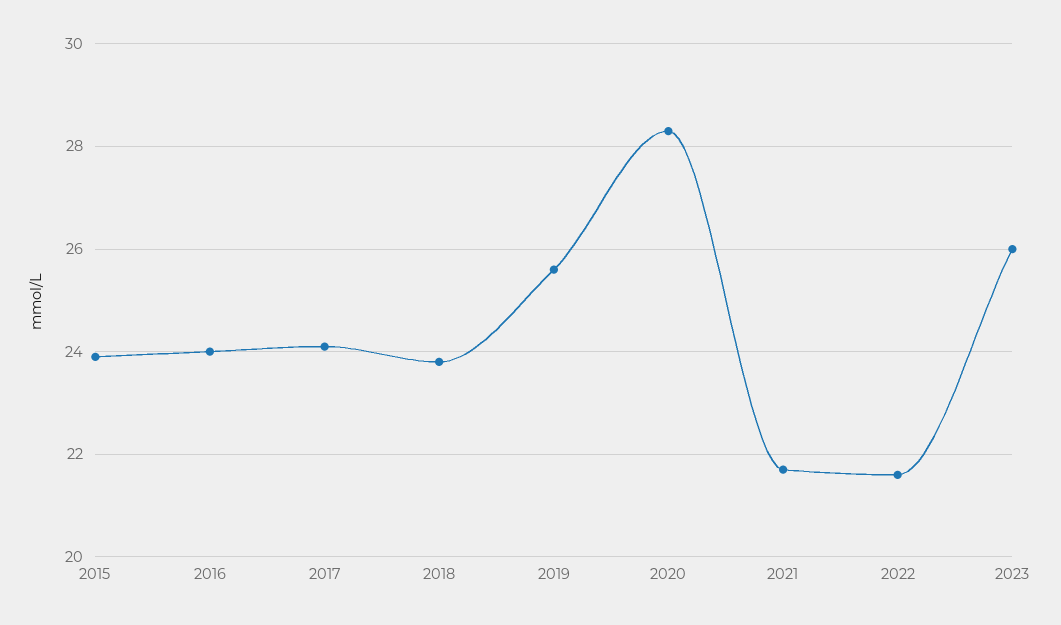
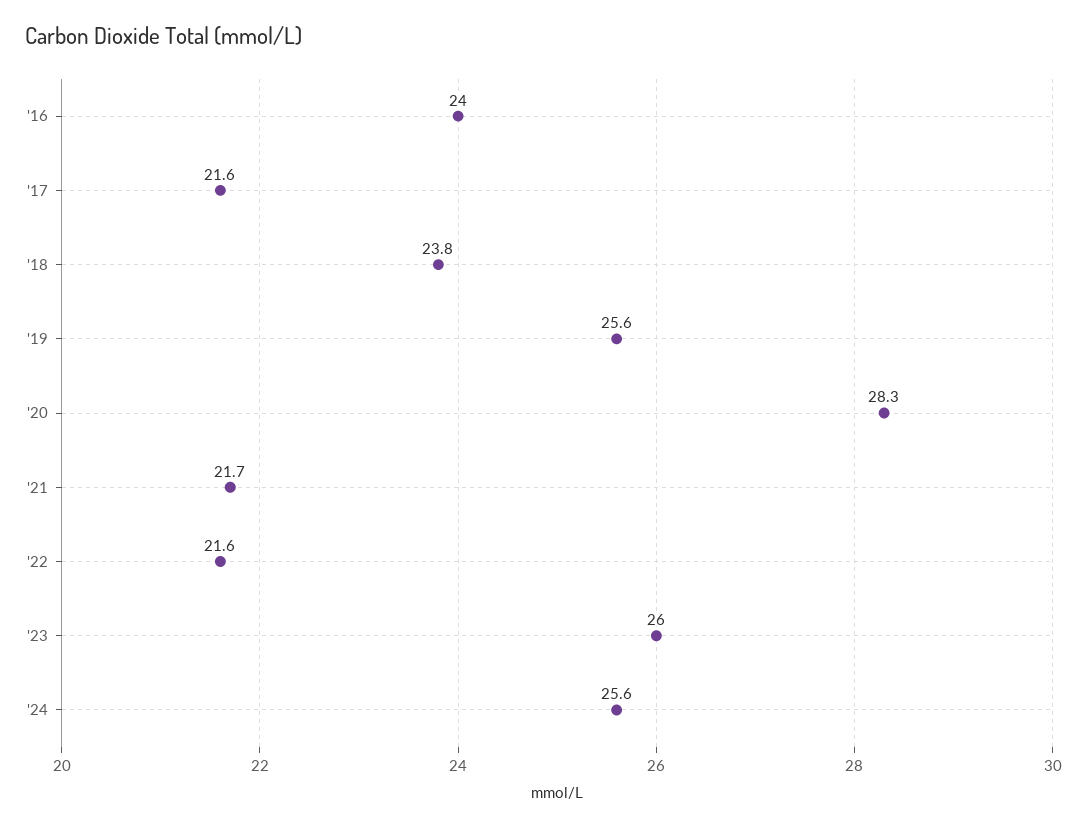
2015: 24 -> none
2017: 24 -> 21.6
'24: none -> 25.6

